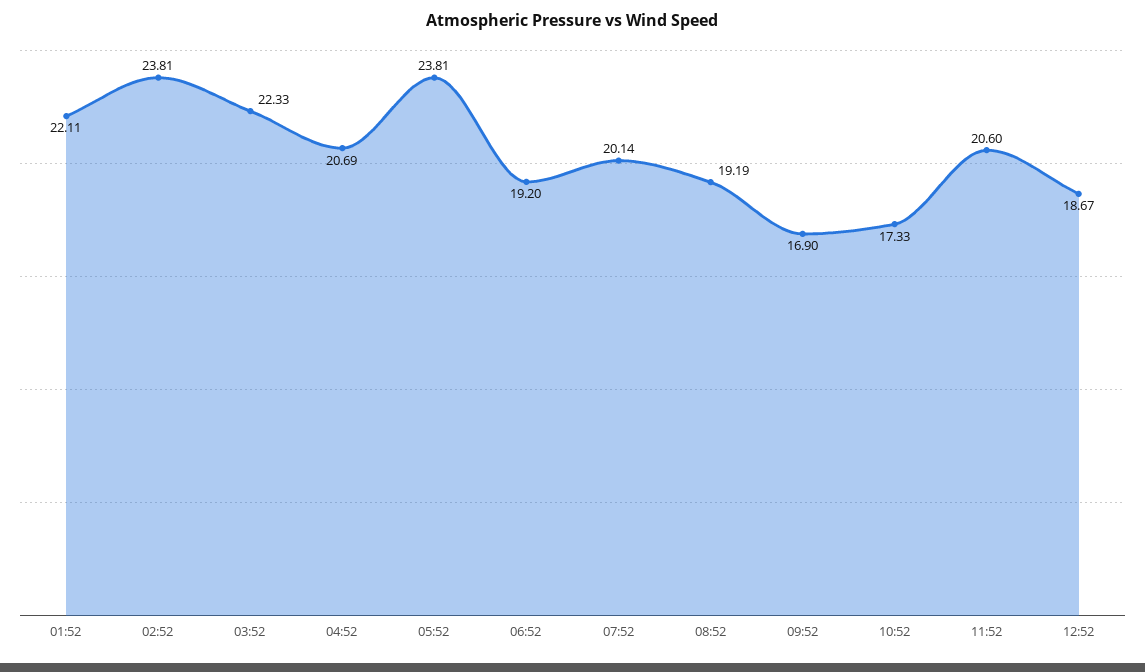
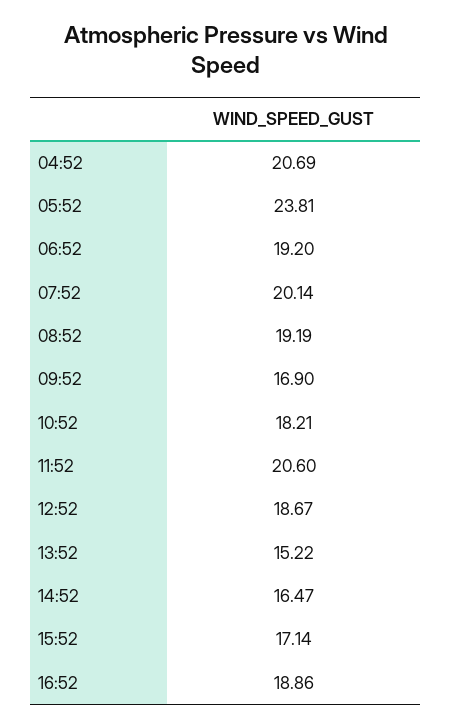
01:52: 22.11 -> none
02:52: 23.81 -> none
03:52: 22.33 -> none
10:52: 17.33 -> 18.21
13:52: none -> 15.22
14:52: none -> 16.47
15:52: none -> 17.14
16:52: none -> 18.86

